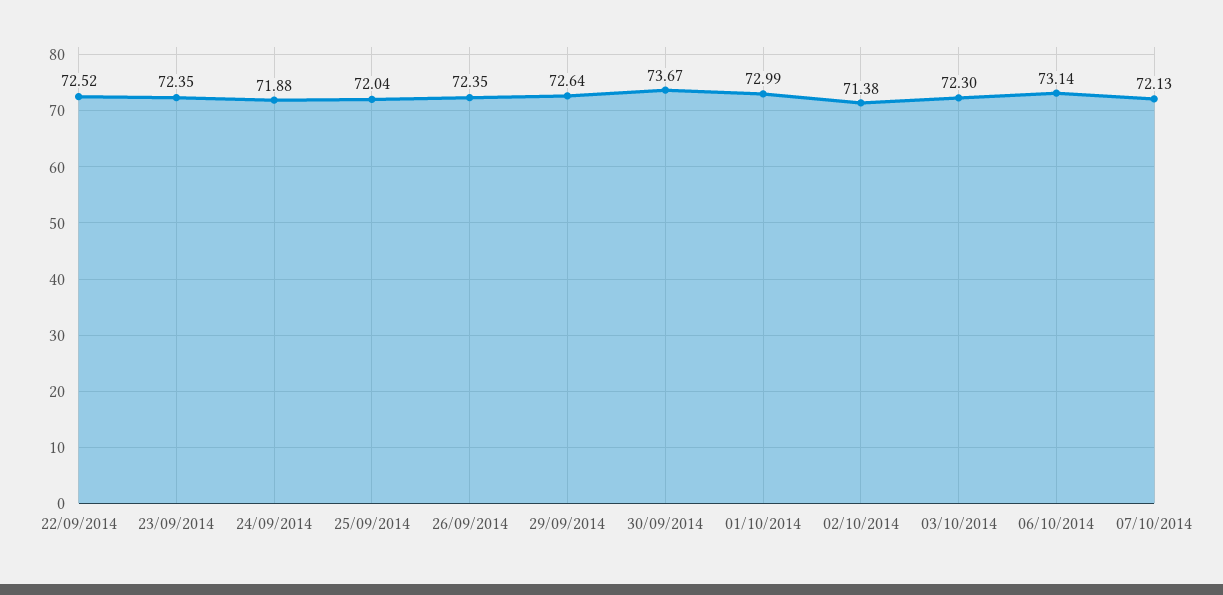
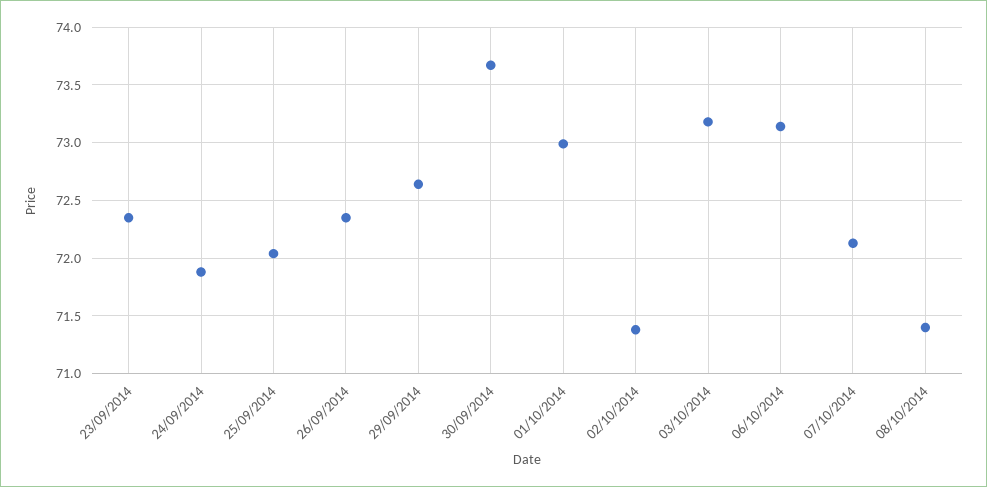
22/09/2014: 72.52 -> none
03/10/2014: 72.3 -> 73.2
08/10/2014: none -> 71.4

